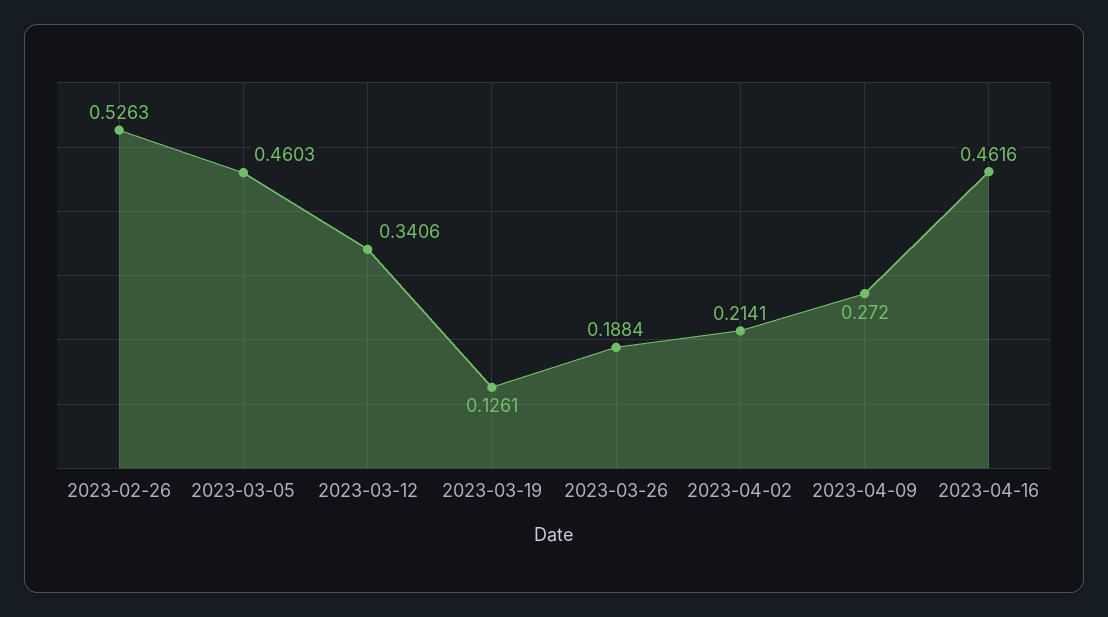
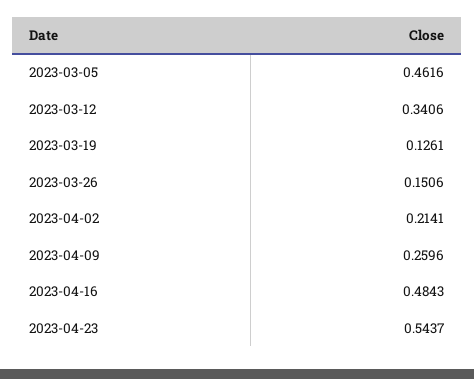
2023-02-26: 0.5263 -> none
2023-03-05: 0.4603 -> 0.4616
2023-03-26: 0.1884 -> 0.1506
2023-04-09: 0.272 -> 0.2596
2023-04-16: 0.4616 -> 0.4843
2023-04-23: none -> 0.5437

